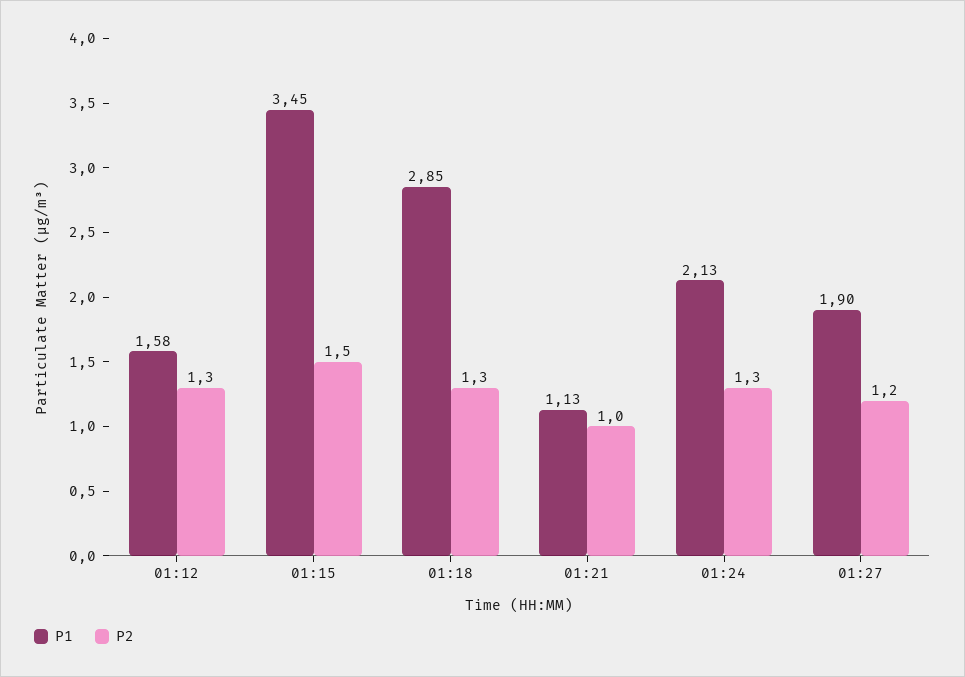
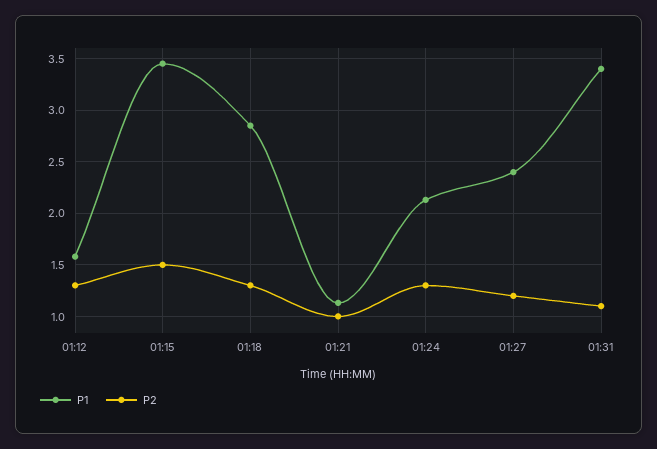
P1, 01:27: 1.9 -> 2.4
P1, 01:31: none -> 3.4
P2, 01:31: none -> 1.1

